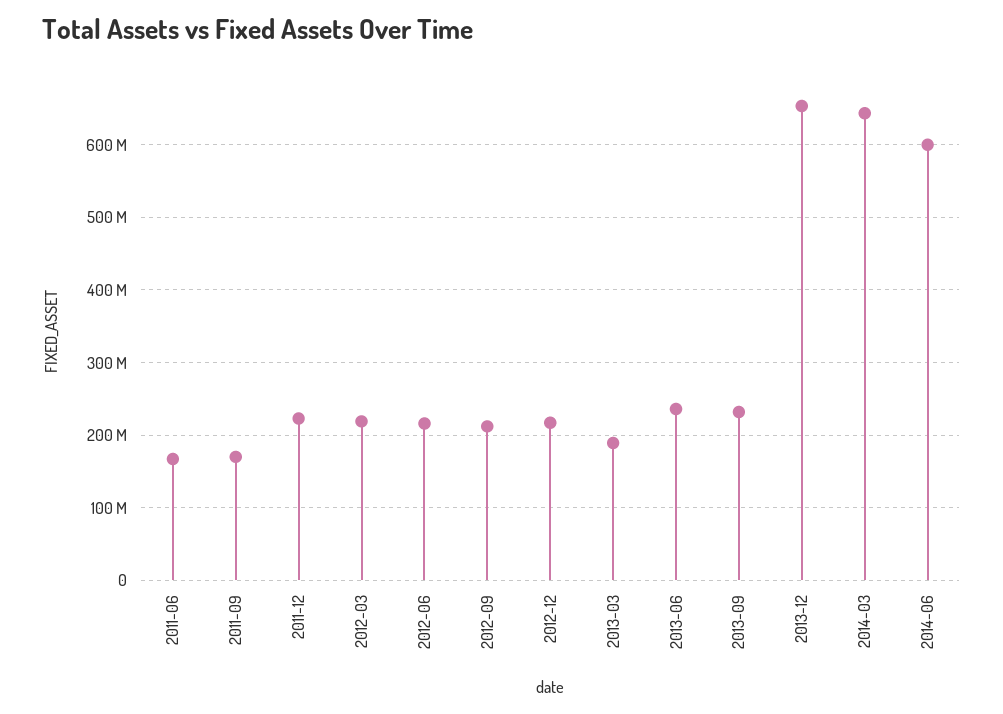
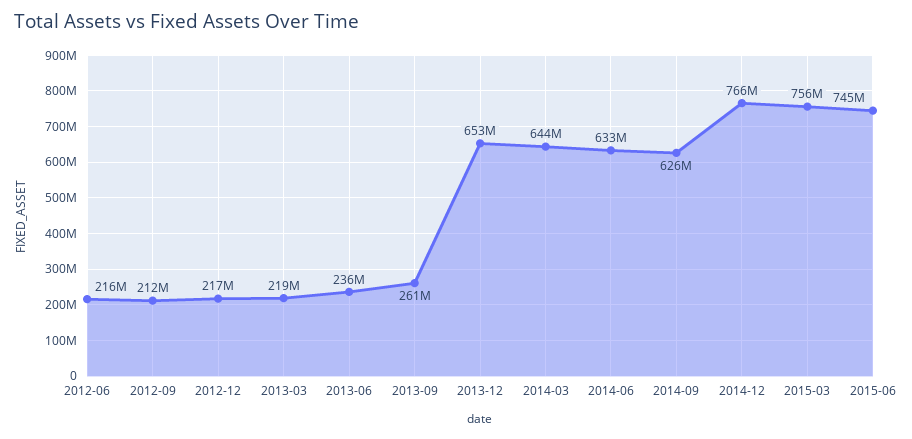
2011-06: 170000000 -> none
2011-09: 170000000 -> none
2011-12: 220000000 -> none
2012-03: 220000000 -> none
2013-03: 190000000 -> 219000000
2013-09: 230000000 -> 261000000
2014-06: 600000000 -> 633000000
2014-09: none -> 626000000
2014-12: none -> 766000000
2015-03: none -> 756000000
2015-06: none -> 745000000

